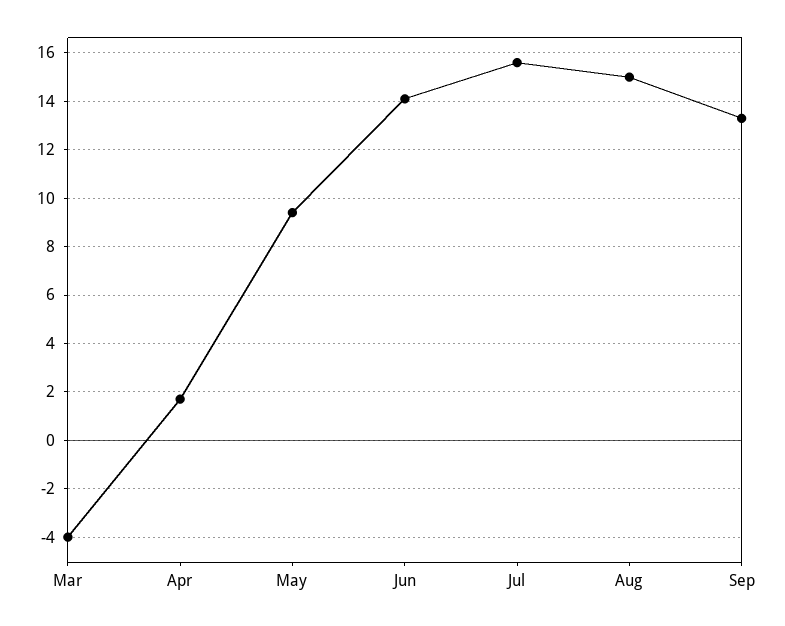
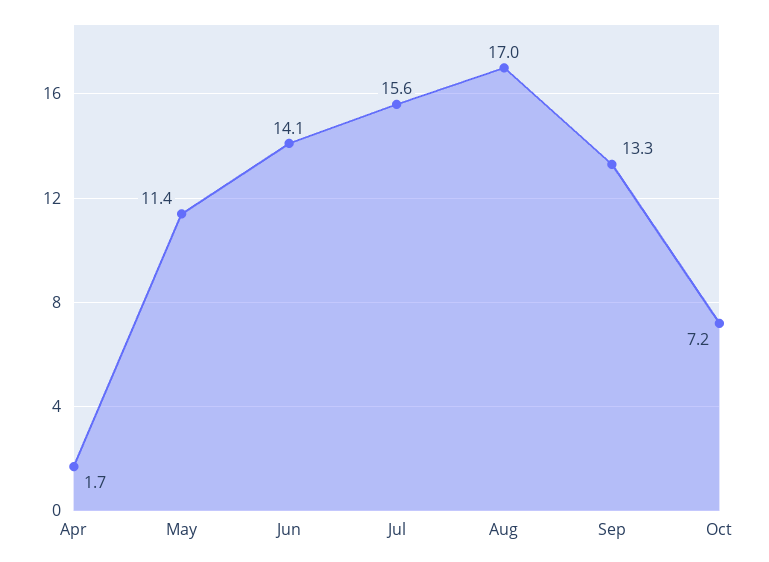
Mar: -4 -> none
May: 9.5 -> 11.4
Aug: 15 -> 17
Oct: none -> 7.2

